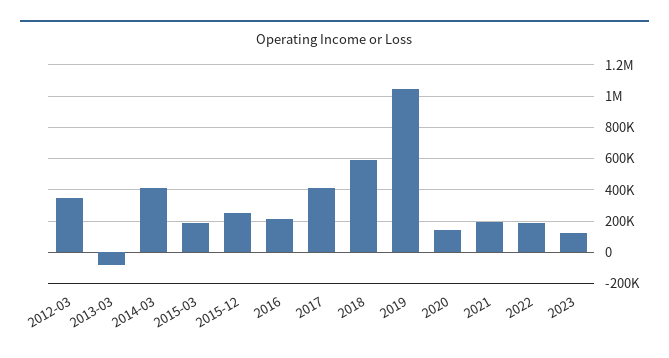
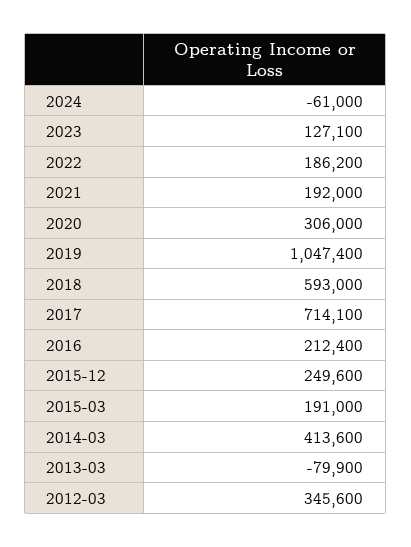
2017: 400000 -> 714100
2020: 150000 -> 306000
2024: none -> -61000

